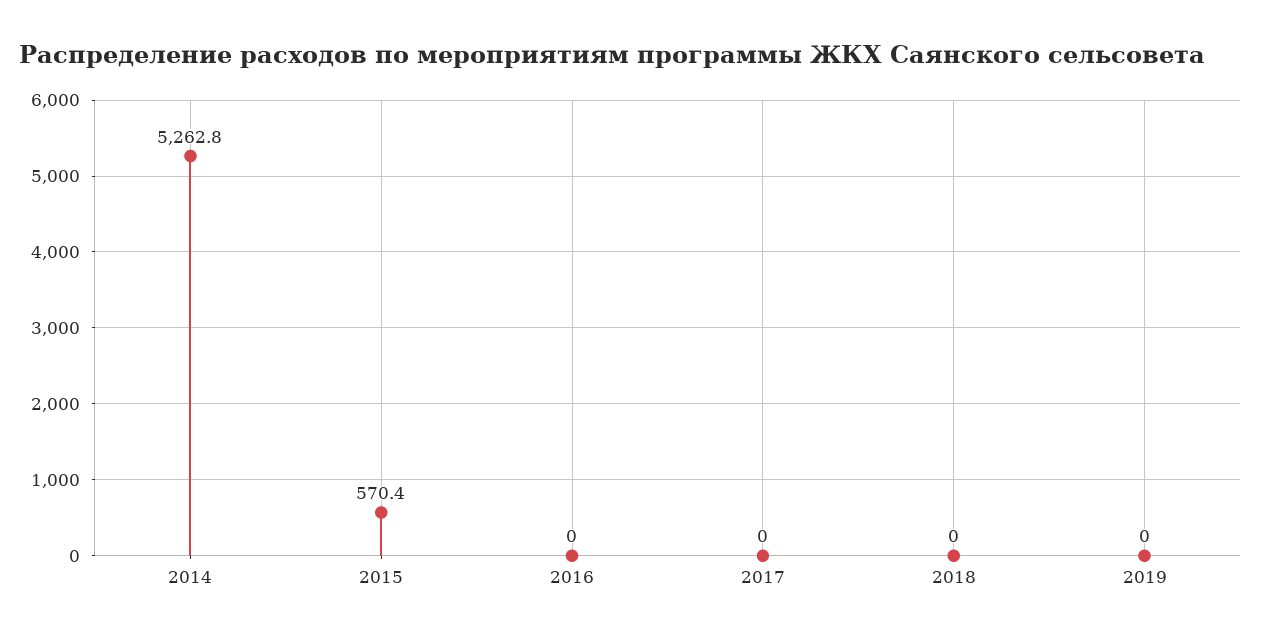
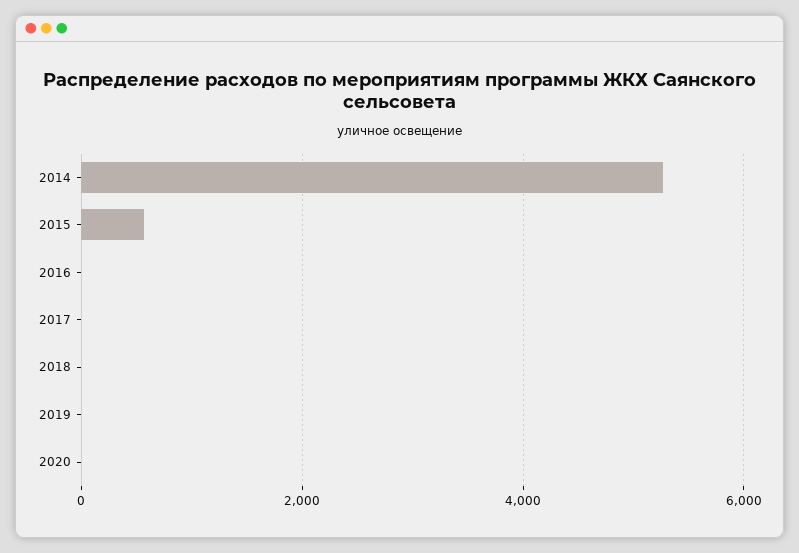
2020: none -> 0

